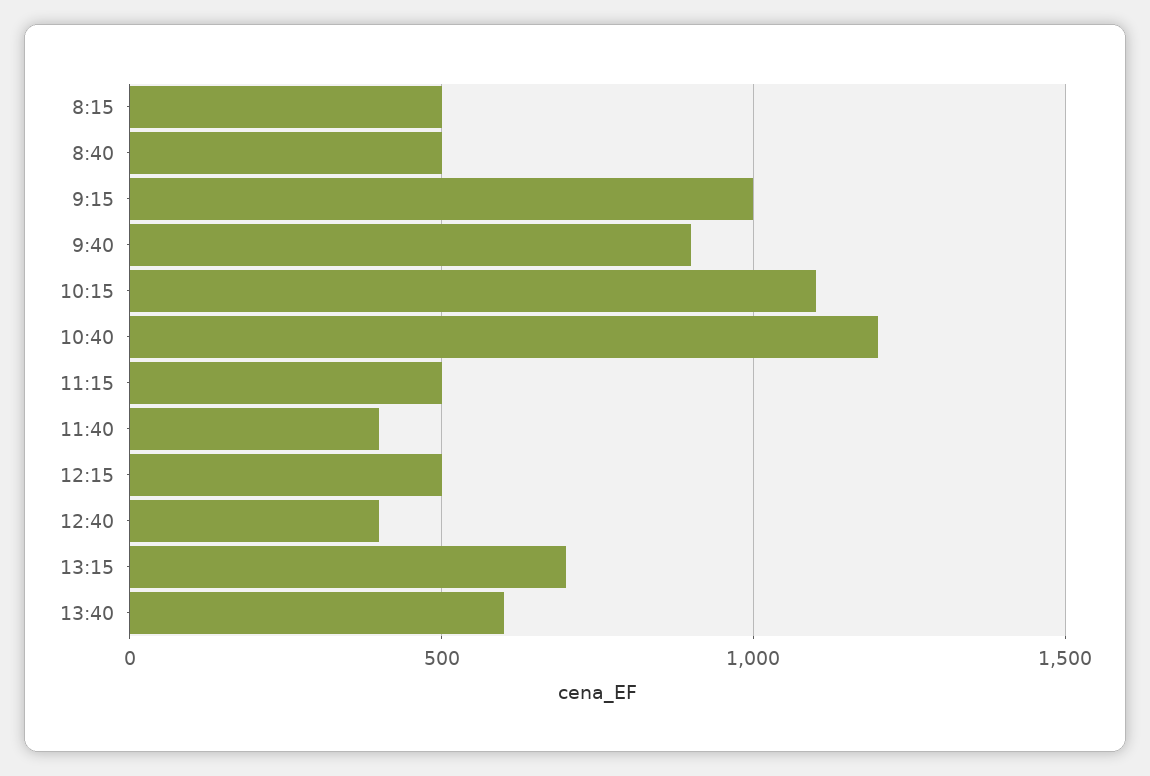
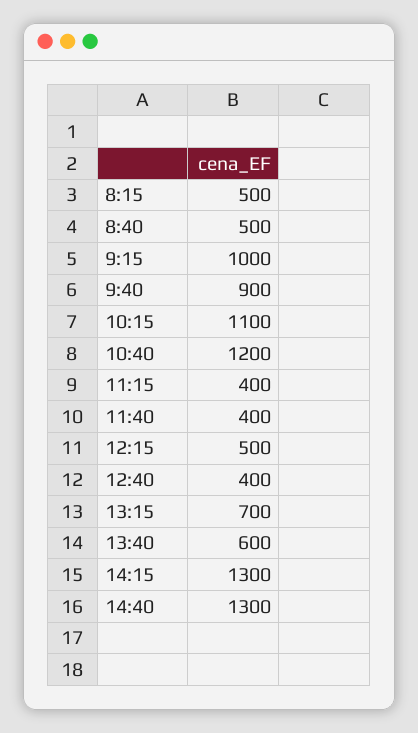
11:15: 500 -> 400
14:15: none -> 1300
14:40: none -> 1300

